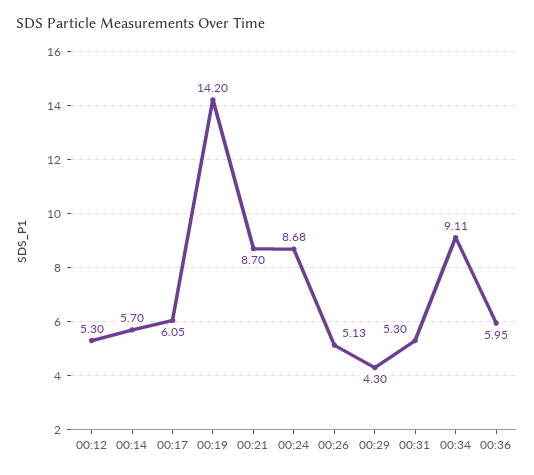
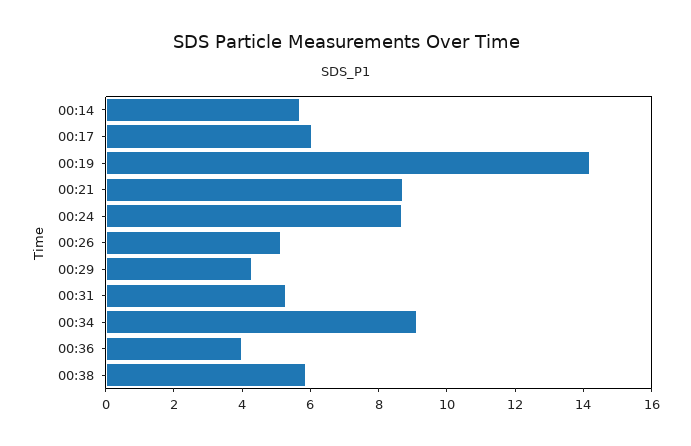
00:12: 5.3 -> none
00:36: 5.95 -> 4
00:38: none -> 6

